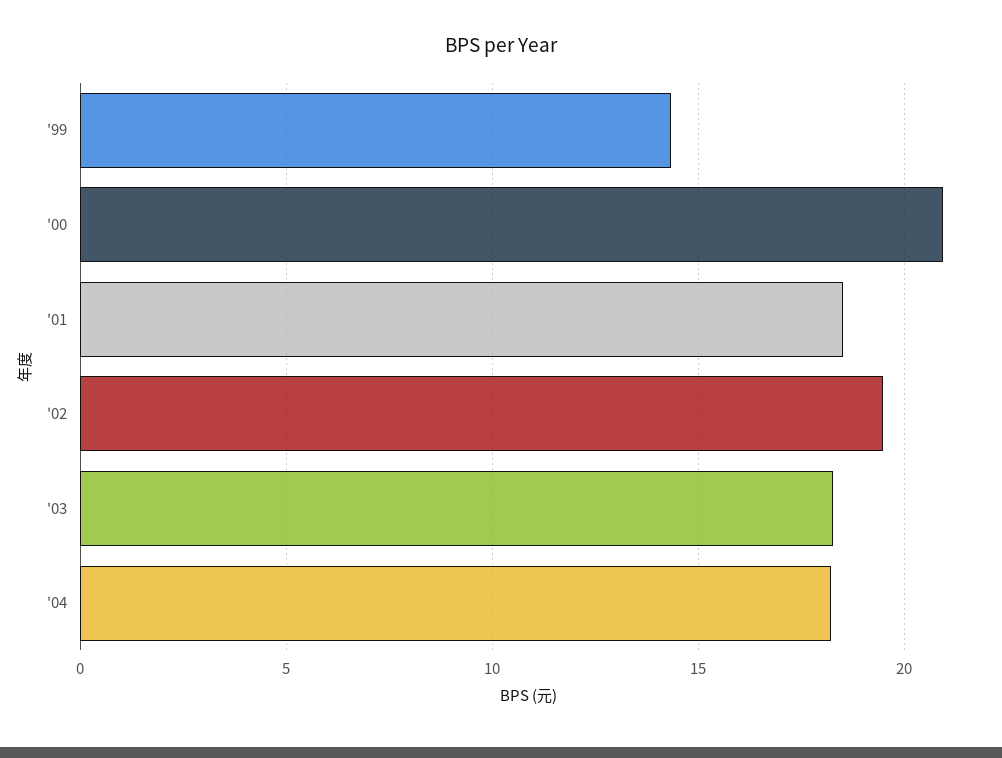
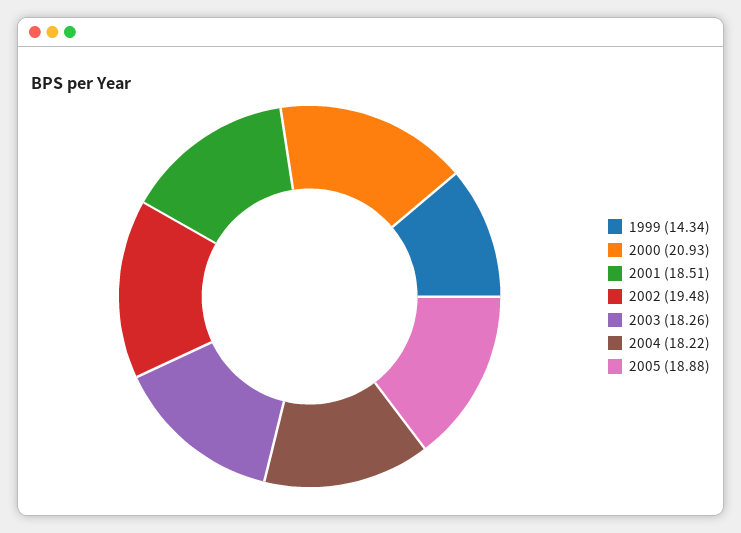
2005: none -> 18.88

